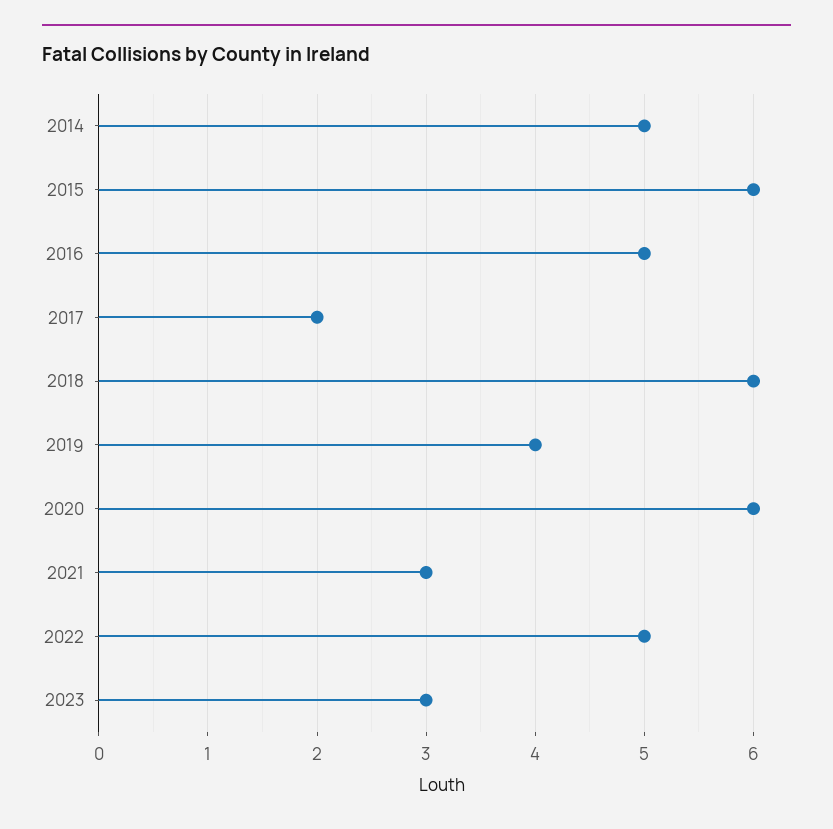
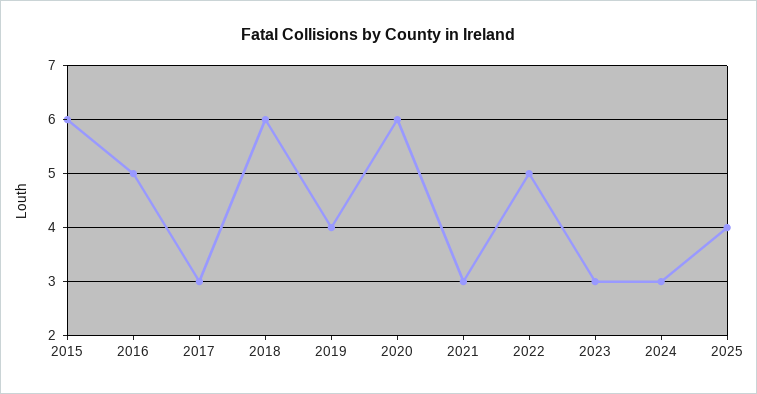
2014: 5 -> none
2017: 2 -> 3
2024: none -> 3
2025: none -> 4

